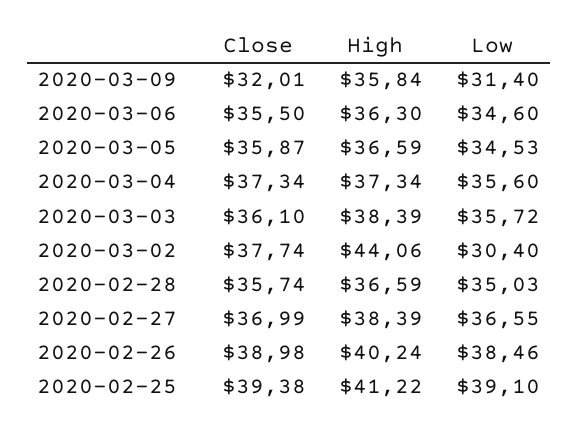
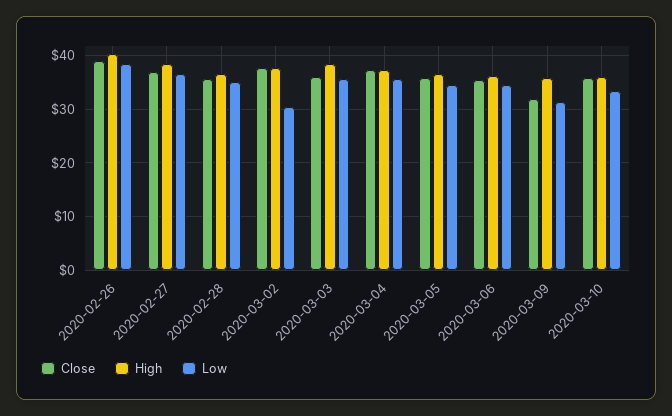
High, 2020-03-02: 44.06 -> 38
Close, 2020-02-25: 39.38 -> none
High, 2020-02-25: 41.22 -> none
Low, 2020-02-25: 39.1 -> none
Close, 2020-03-10: none -> 36
High, 2020-03-10: none -> 36
Low, 2020-03-10: none -> 34

